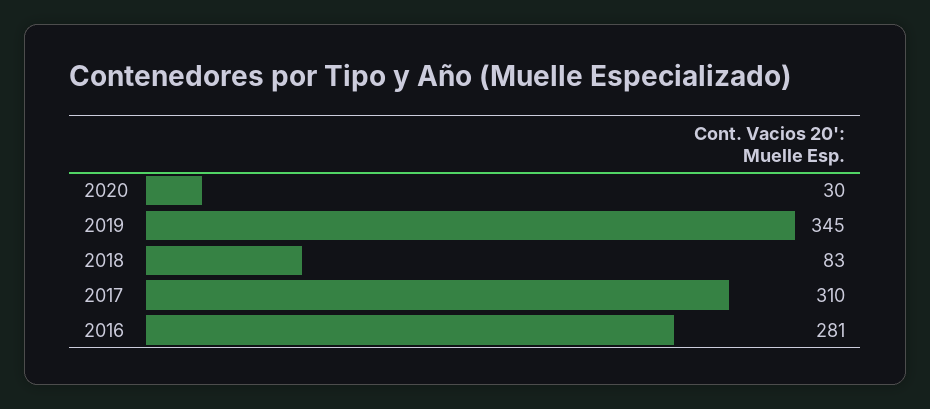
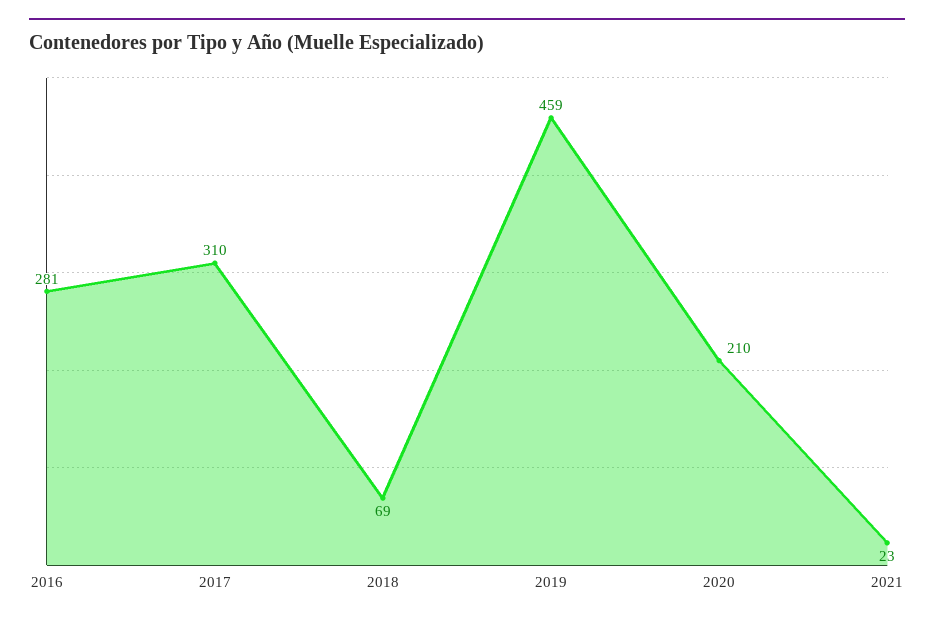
2020: 30 -> 210
2019: 345 -> 459
2018: 83 -> 69
2021: none -> 23

